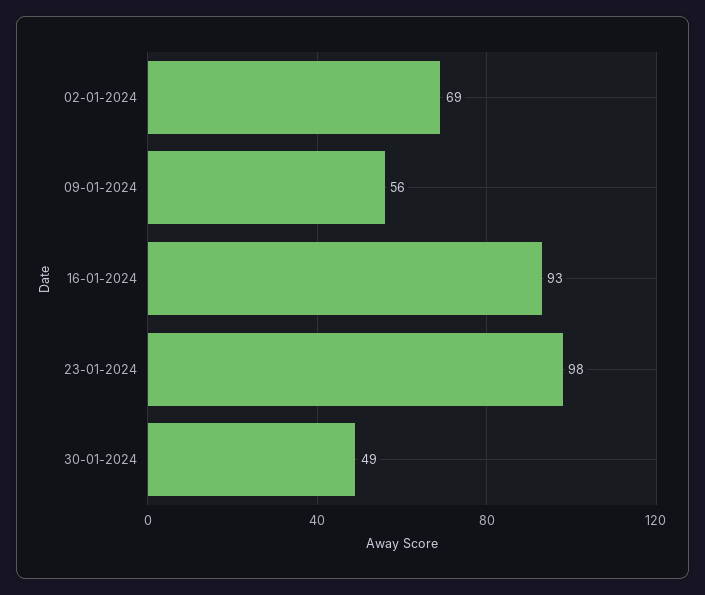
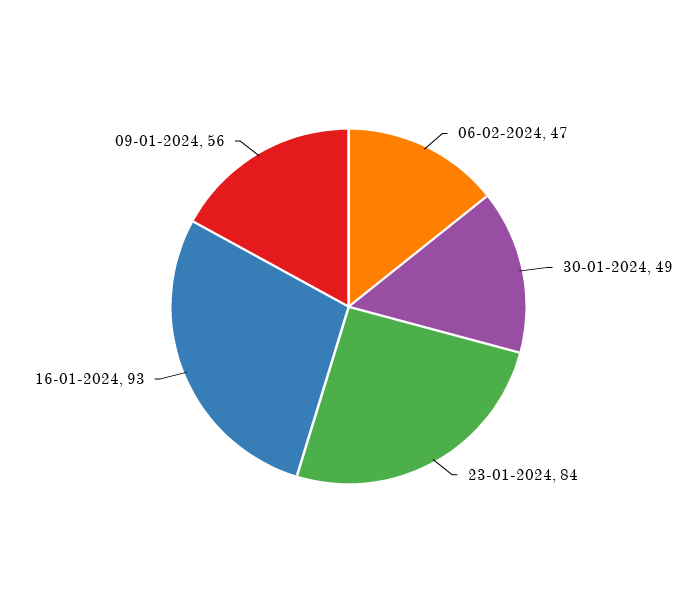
02-01-2024: 69 -> none
23-01-2024: 98 -> 84
06-02-2024: none -> 47

